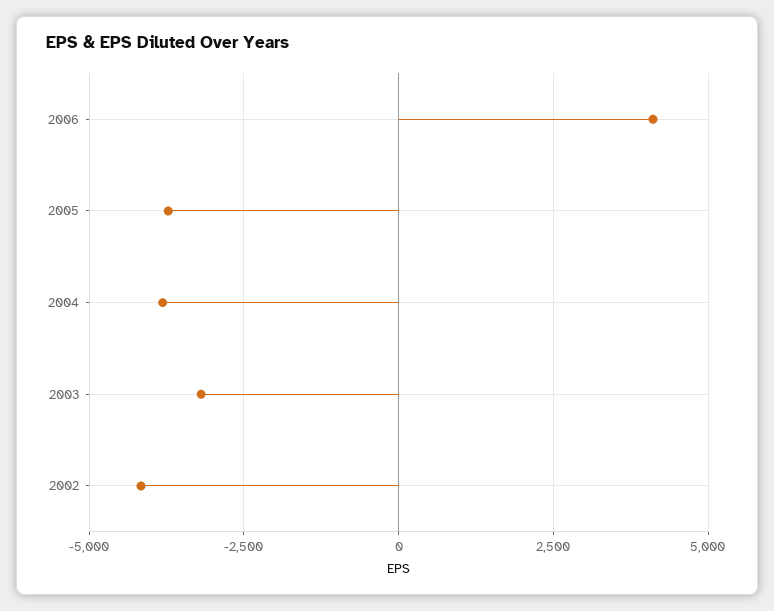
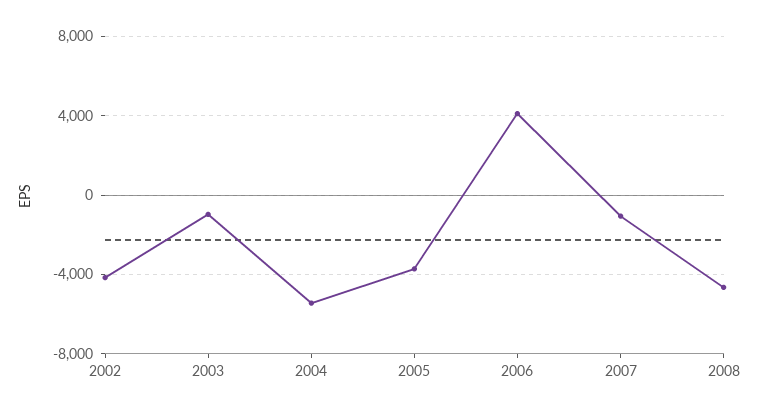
2004: -3750 -> -5500
2003: -3250 -> -1000
2007: none -> -1000
2008: none -> -4500

